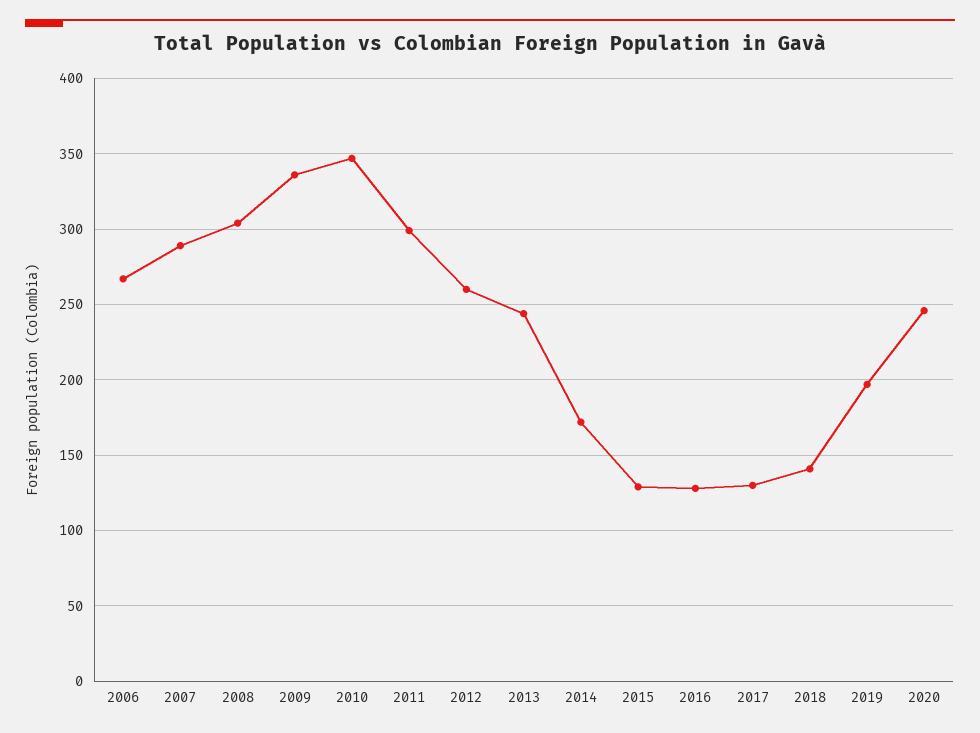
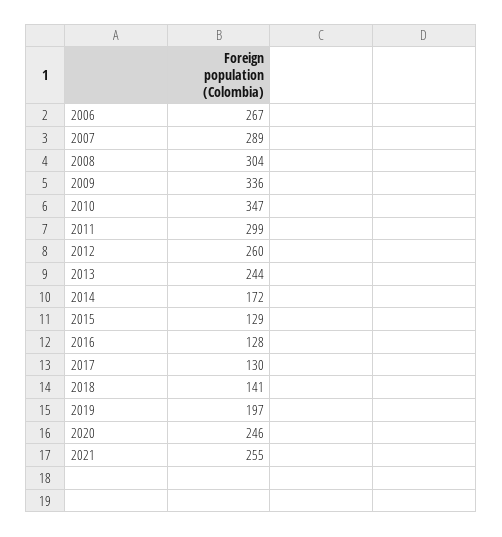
2021: none -> 255

